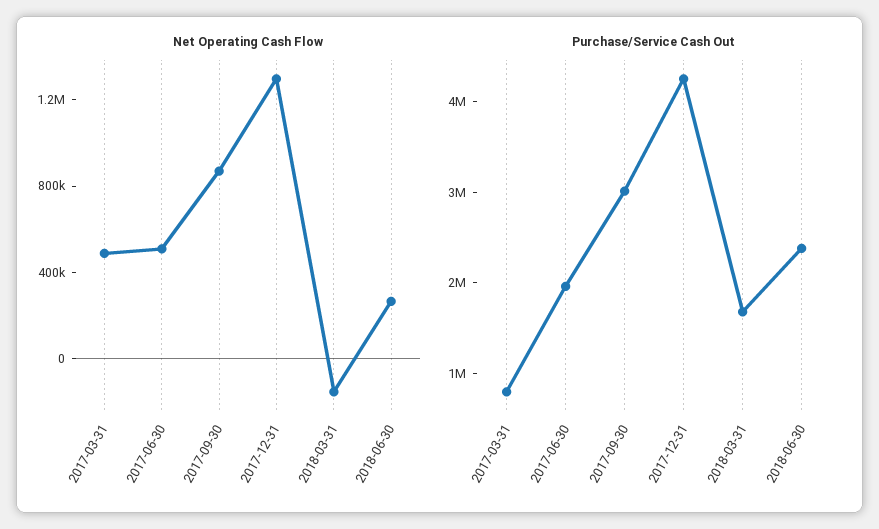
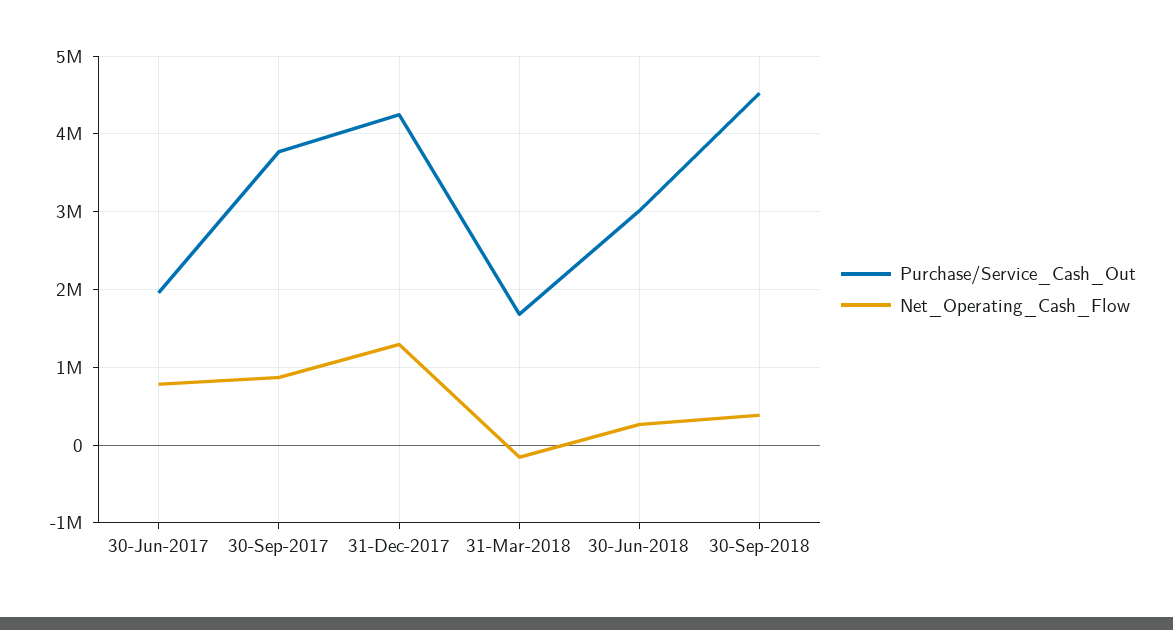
Net Operating Cash Flow, 2017-03-31: 500000 -> none
Net Operating Cash Flow, 2017-06-30: 500000 -> 800000
Purchase/Service Cash Out, 2017-03-31: 800000 -> none
Purchase/Service Cash Out, 2017-09-30: 3000000 -> 3800000
Purchase/Service Cash Out, 2018-06-30: 2400000 -> 3000000
Purchase/Service Cash Out, 30-Sep-2018: none -> 4500000
Net Operating Cash Flow, 30-Sep-2018: none -> 400000

